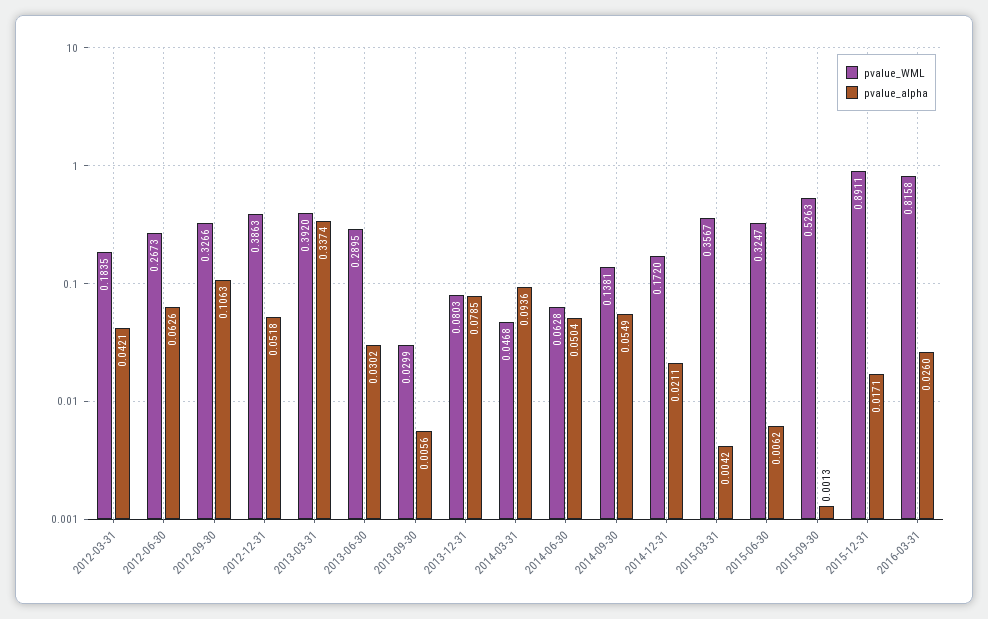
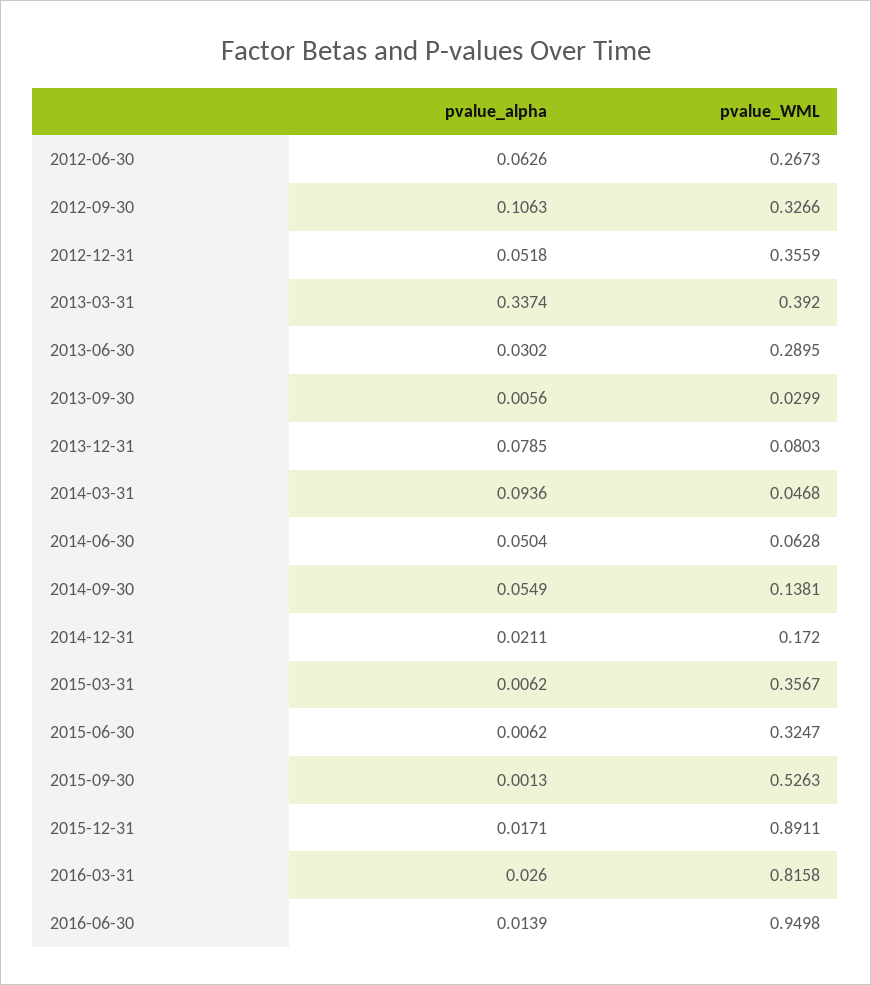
pvalue_WML, 2012-03-31: 0.1835 -> none
pvalue_alpha, 2012-03-31: 0.0421 -> none
pvalue_WML, 2012-12-31: 0.3863 -> 0.3559
pvalue_alpha, 2015-03-31: 0.0042 -> 0.0062
pvalue_alpha, 2016-06-30: none -> 0.0139
pvalue_WML, 2016-06-30: none -> 0.9498

